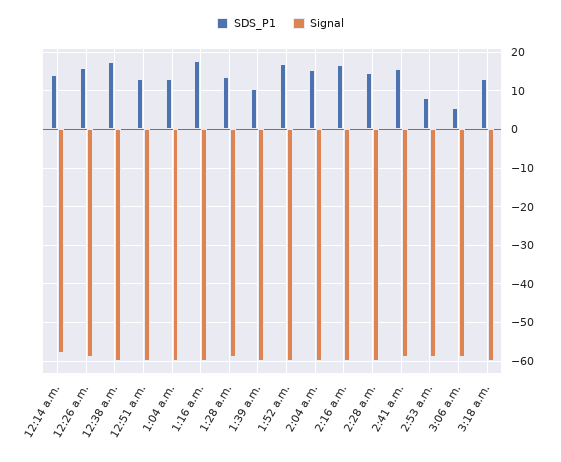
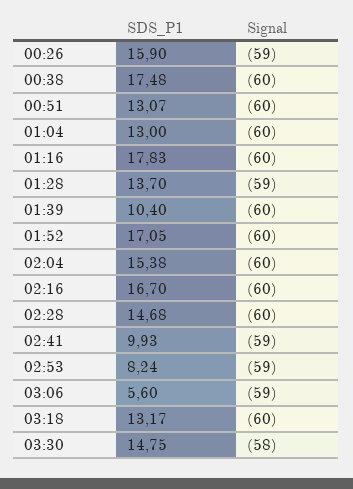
SDS_P1, 12:14 a.m.: 14 -> none
Signal, 12:14 a.m.: -58 -> none
SDS_P1, 2:41 a.m.: 16 -> 9.93
SDS_P1, 03:30: none -> 14.75
Signal, 03:30: none -> -58

